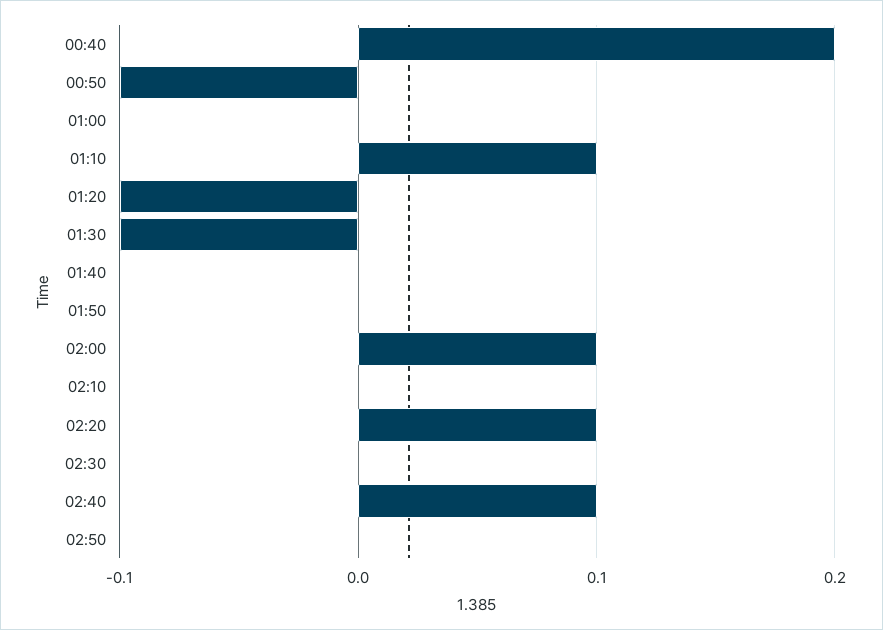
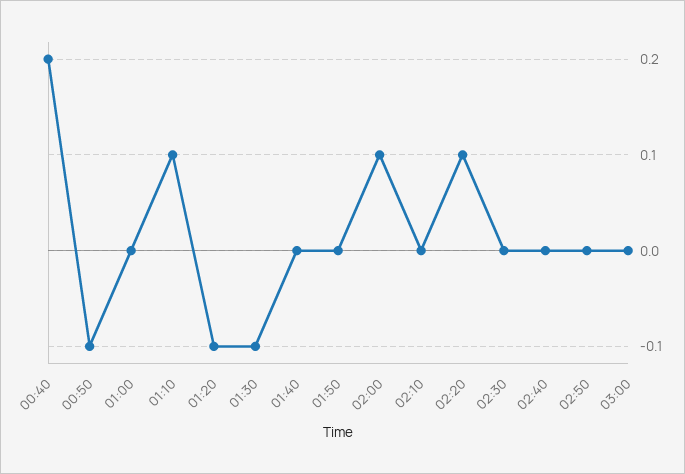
02:40: 0.1 -> 0
03:00: none -> 0

